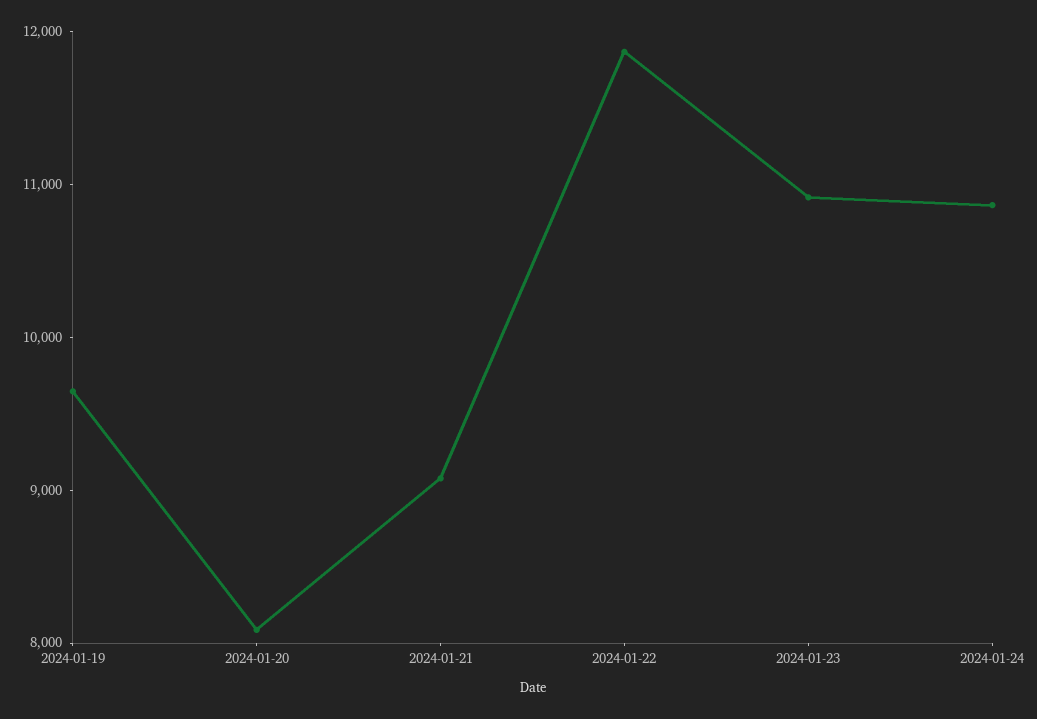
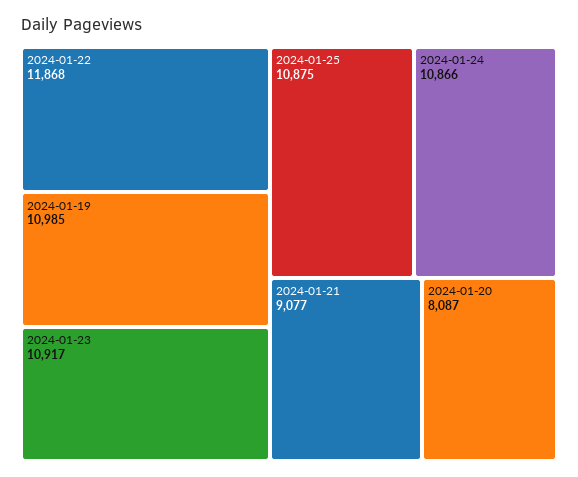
2024-01-19: 9600 -> 10985
2024-01-25: none -> 10875

